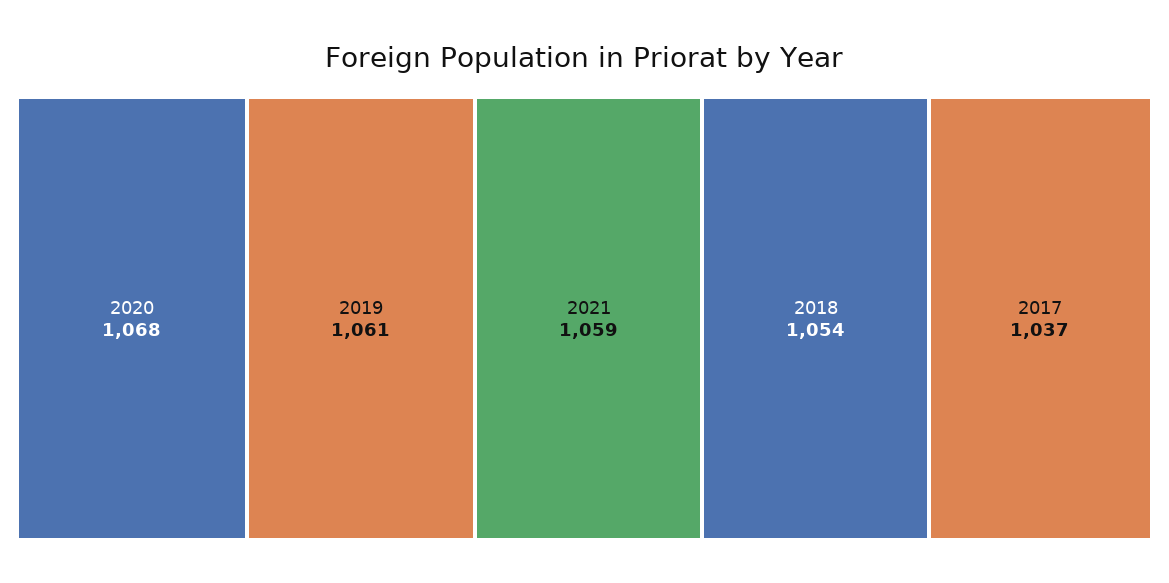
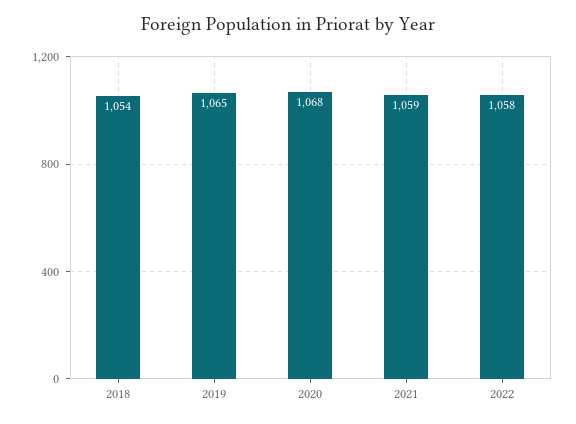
2019: 1061 -> 1065
2017: 1037 -> none
2022: none -> 1058

